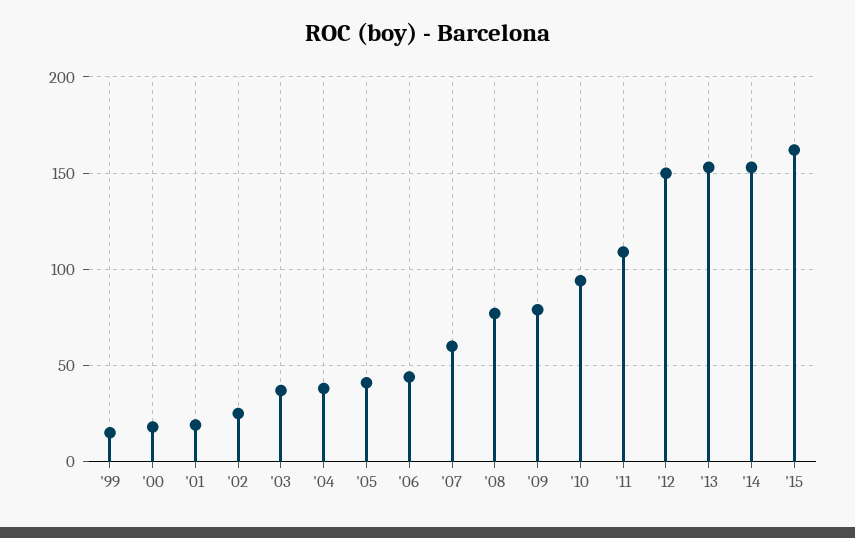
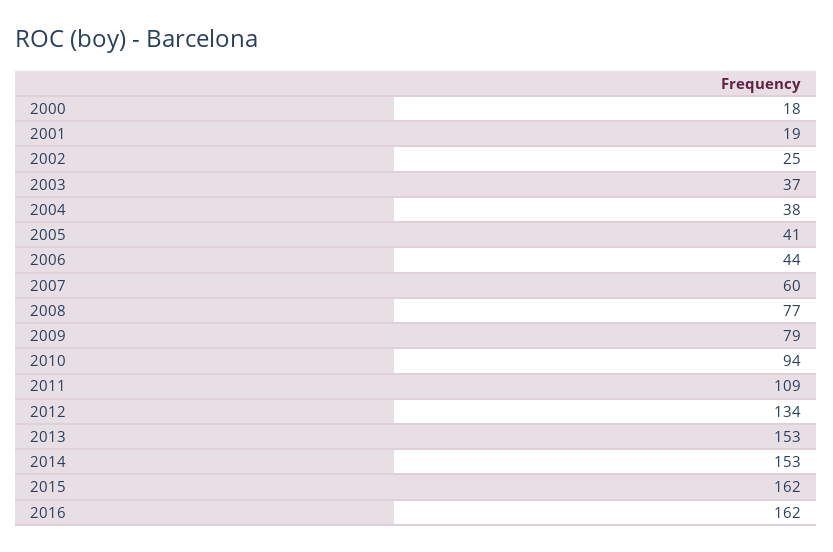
'99: 15 -> none
'12: 150 -> 134
2016: none -> 162

